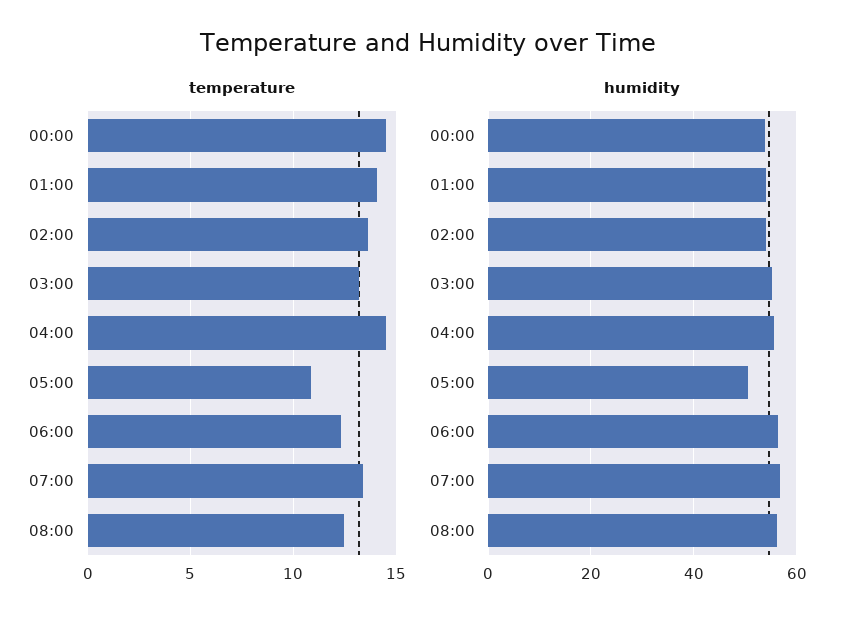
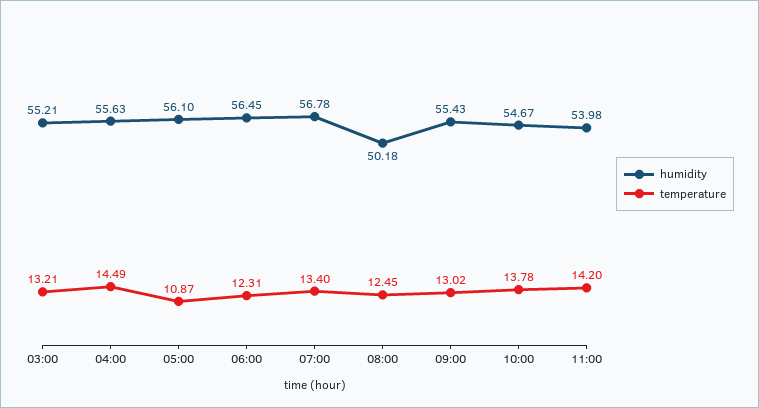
temperature, 00:00: 14.5 -> none
temperature, 01:00: 14 -> none
temperature, 02:00: 13.5 -> none
humidity, 00:00: 54 -> none
humidity, 01:00: 54 -> none
humidity, 02:00: 54 -> none
humidity, 05:00: 50 -> 56.1
humidity, 08:00: 56 -> 50.18
humidity, 09:00: none -> 55.43
temperature, 09:00: none -> 13.02
humidity, 10:00: none -> 54.67
temperature, 10:00: none -> 13.78
humidity, 11:00: none -> 53.98
temperature, 11:00: none -> 14.2

